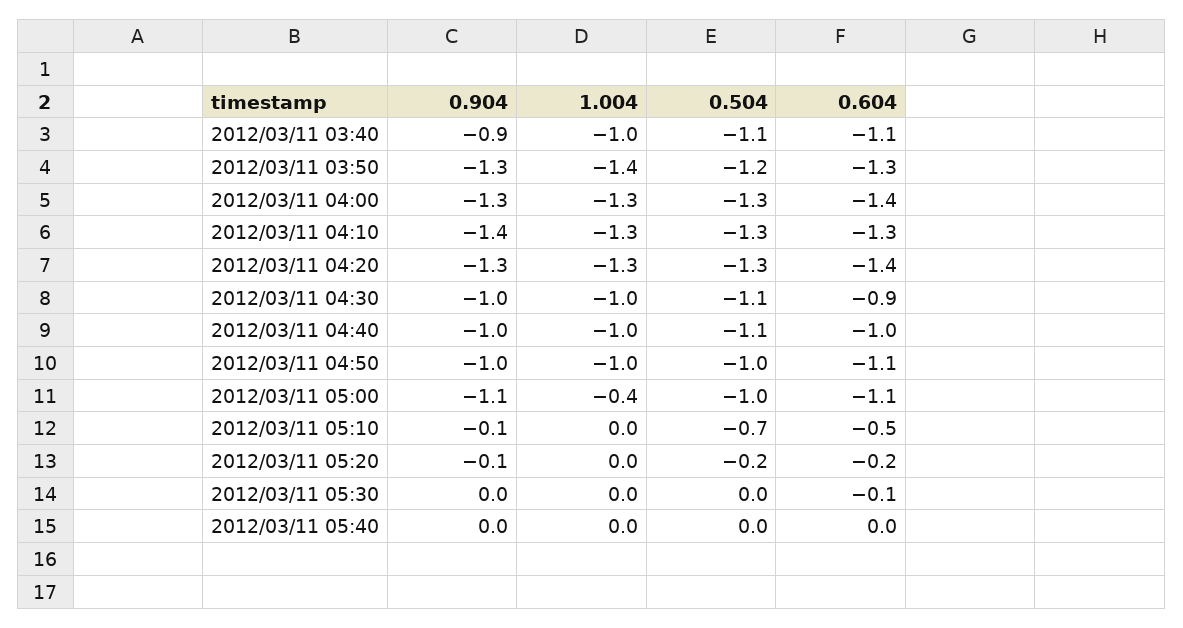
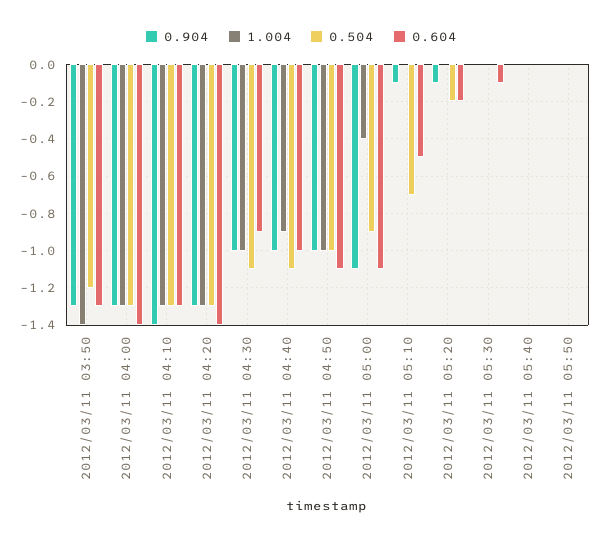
0.904, 2012/03/11 03:40: -0.9 -> none
1.004, 2012/03/11 03:40: -1 -> none
0.504, 2012/03/11 03:40: -1.1 -> none
0.604, 2012/03/11 03:40: -1.1 -> none
1.004, 2012/03/11 04:40: -1 -> -0.9
0.504, 2012/03/11 05:00: -1 -> -0.9
0.904, 2012/03/11 05:50: none -> 0
1.004, 2012/03/11 05:50: none -> 0
0.504, 2012/03/11 05:50: none -> 0
0.604, 2012/03/11 05:50: none -> 0

